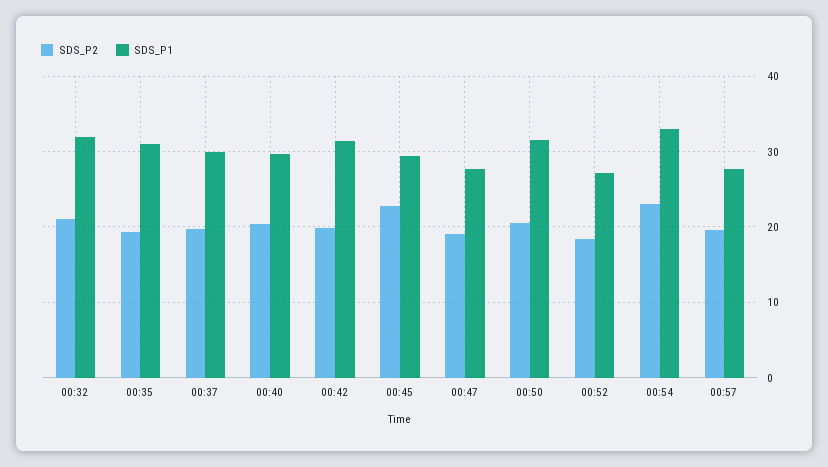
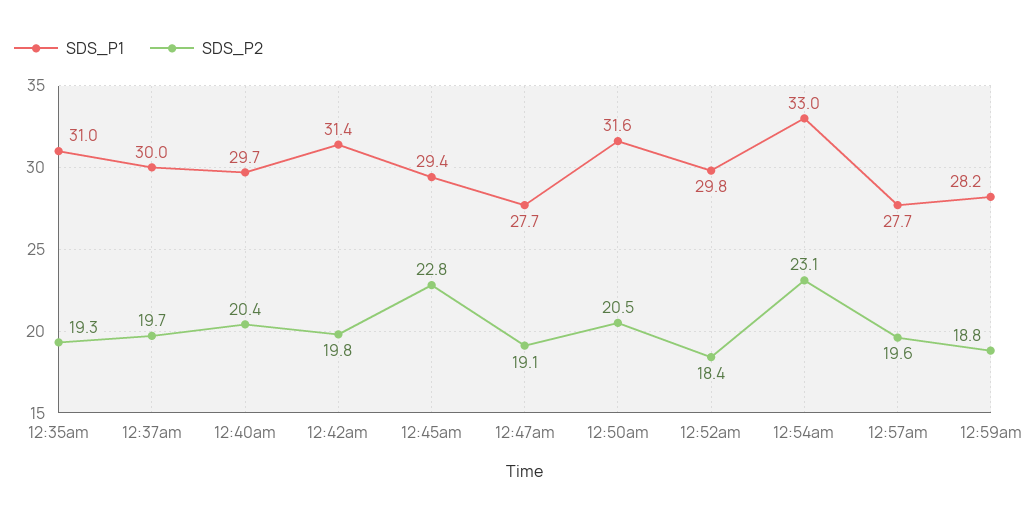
SDS_P2, 00:32: 21 -> none
SDS_P1, 00:32: 32 -> none
SDS_P1, 00:52: 27 -> 29.8
SDS_P1, 12:59am: none -> 28.2
SDS_P2, 12:59am: none -> 18.8

